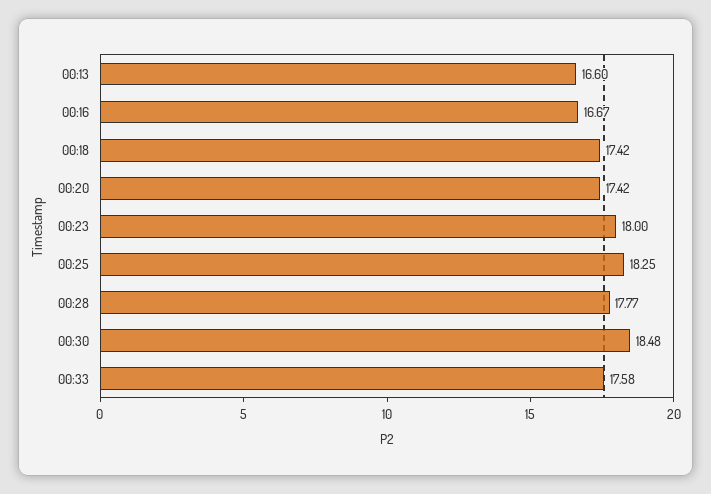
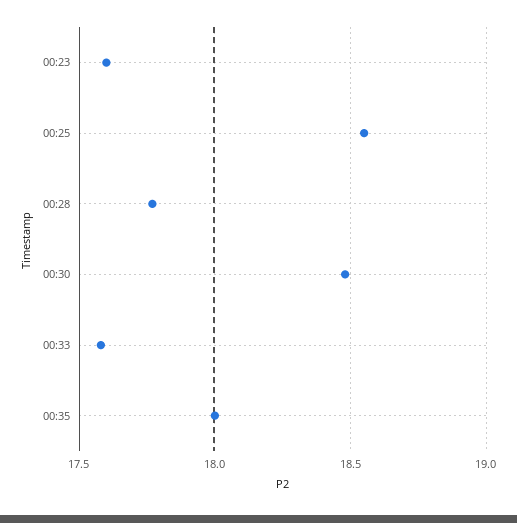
00:13: 16.6 -> none
00:16: 16.67 -> none
00:18: 17.42 -> none
00:20: 17.42 -> none
00:23: 18 -> 17.6
00:25: 18.25 -> 18.55
00:35: none -> 18

